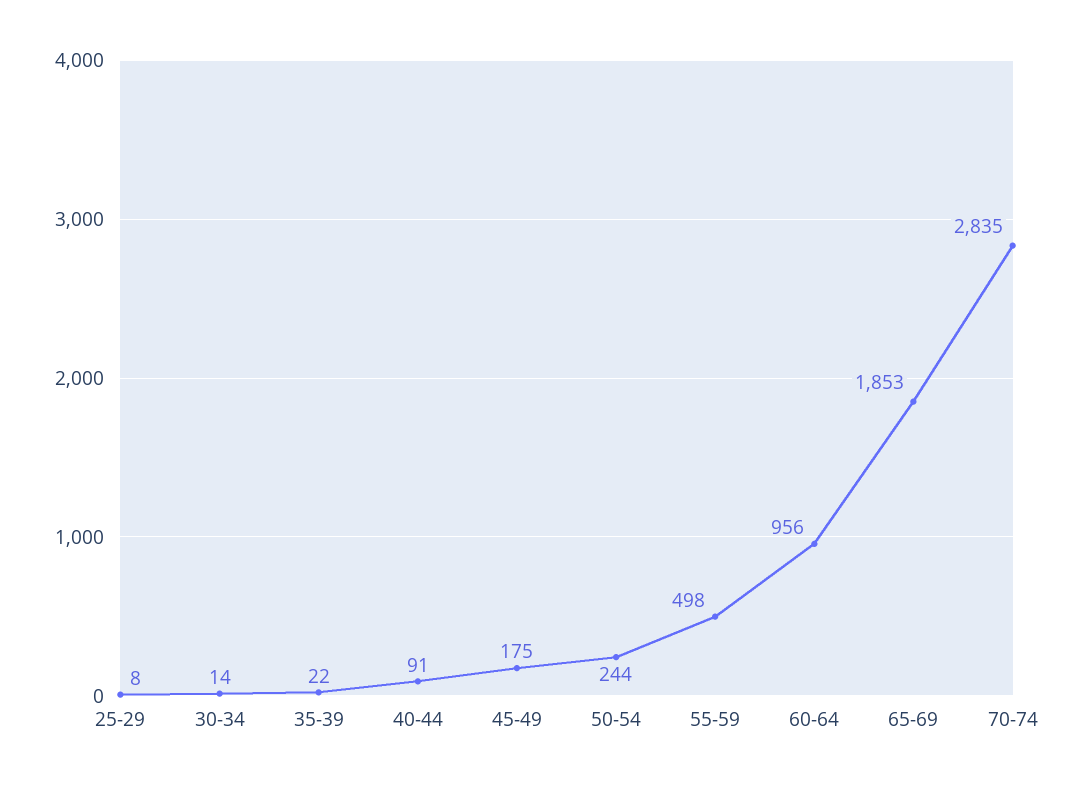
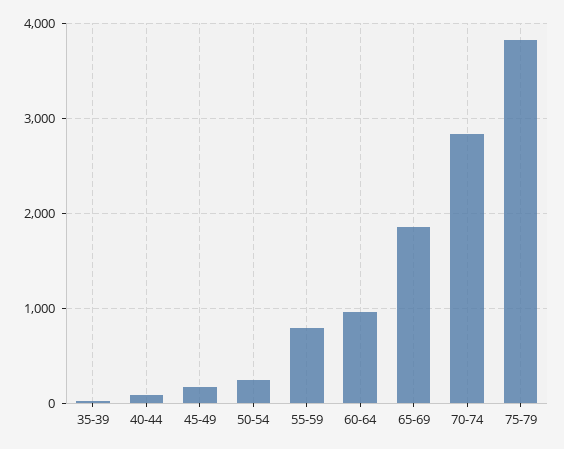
25-29: 8 -> none
30-34: 14 -> none
55-59: 498 -> 800
75-79: none -> 3800

